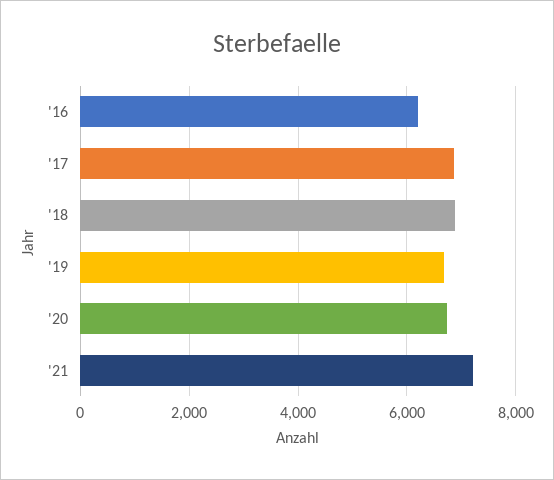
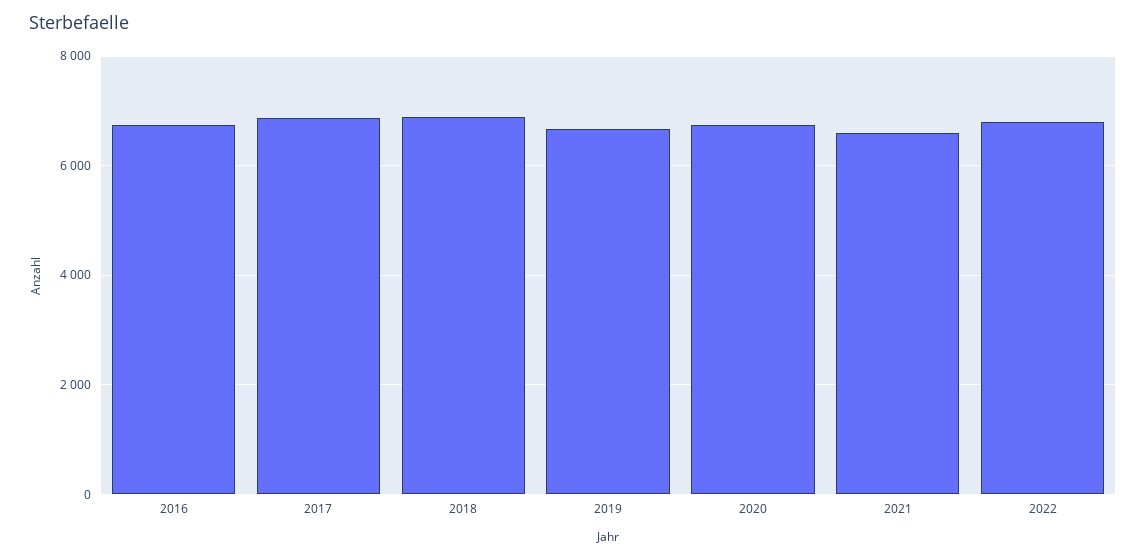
'16: 6200 -> 6800
'21: 7200 -> 6600
2022: none -> 6800

